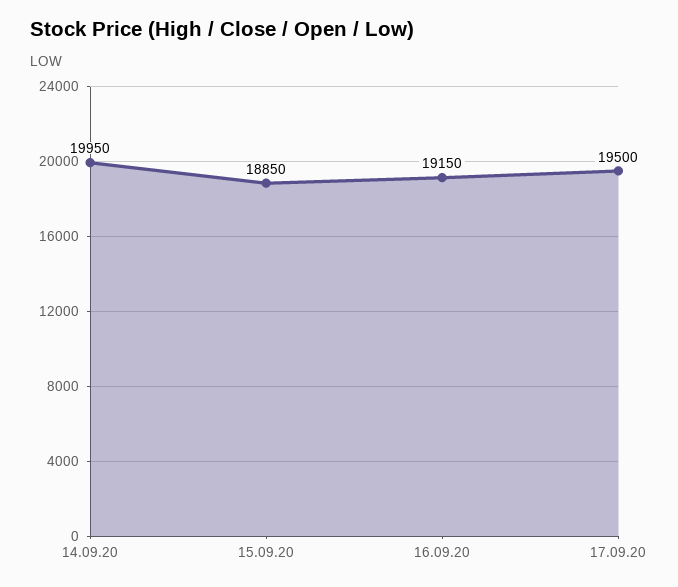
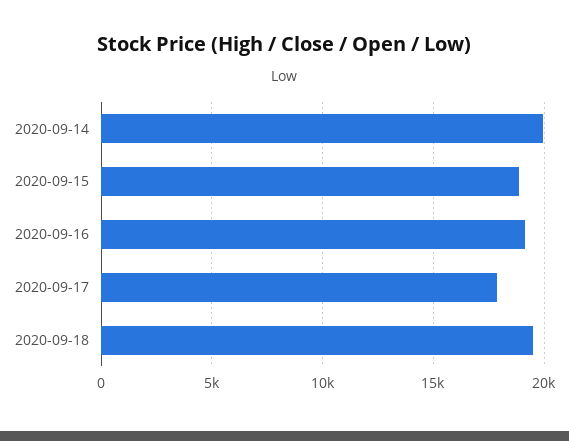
17.09.20: 19500 -> 18000
2020-09-18: none -> 19500

